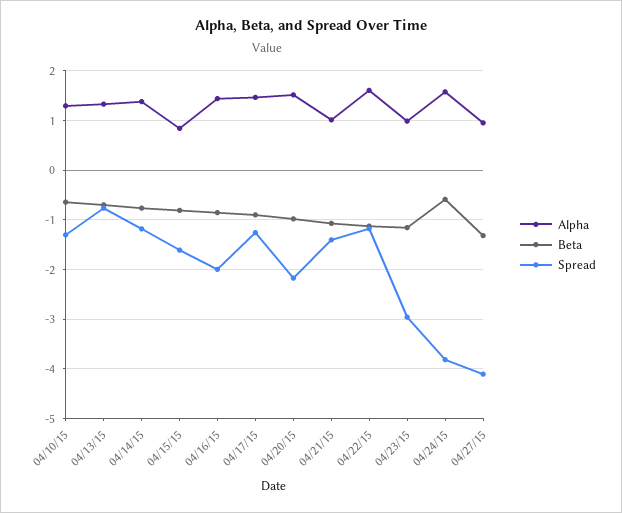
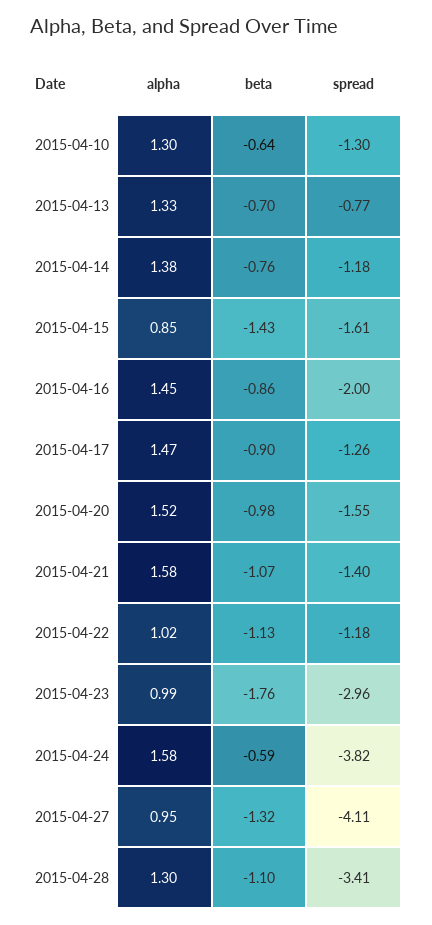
Beta, 04/15/15: -0.8 -> -1.43
Spread, 04/20/15: -2.2 -> -1.55
Alpha, 04/21/15: 1 -> 1.58
Alpha, 04/22/15: 1.6 -> 1.02
Beta, 04/23/15: -1.2 -> -1.76
Alpha, 2015-04-28: none -> 1.3
Beta, 2015-04-28: none -> -1.1
Spread, 2015-04-28: none -> -3.41

